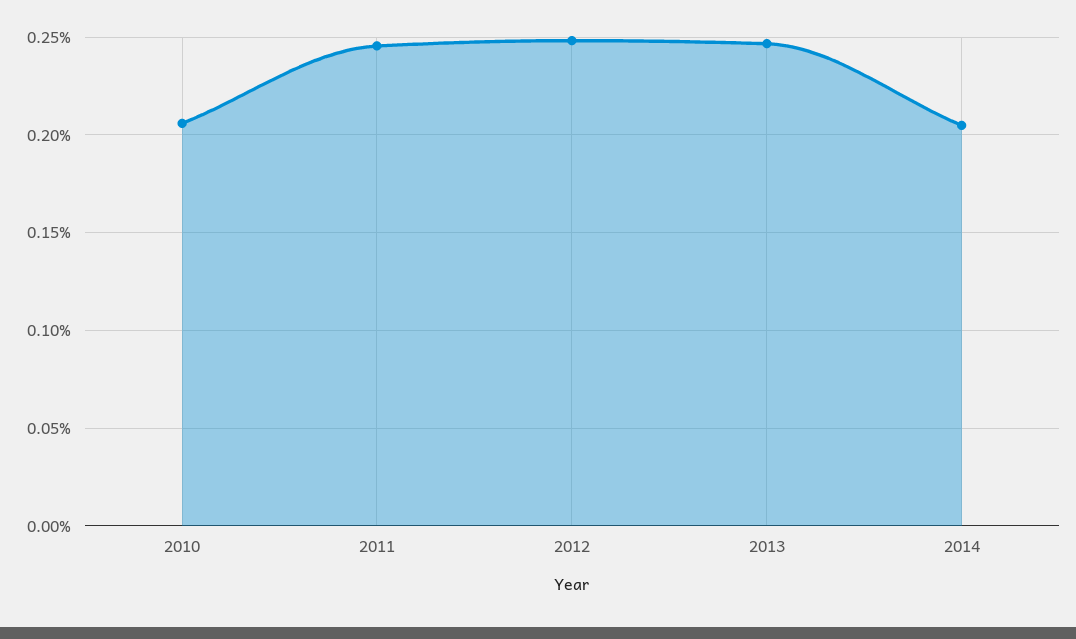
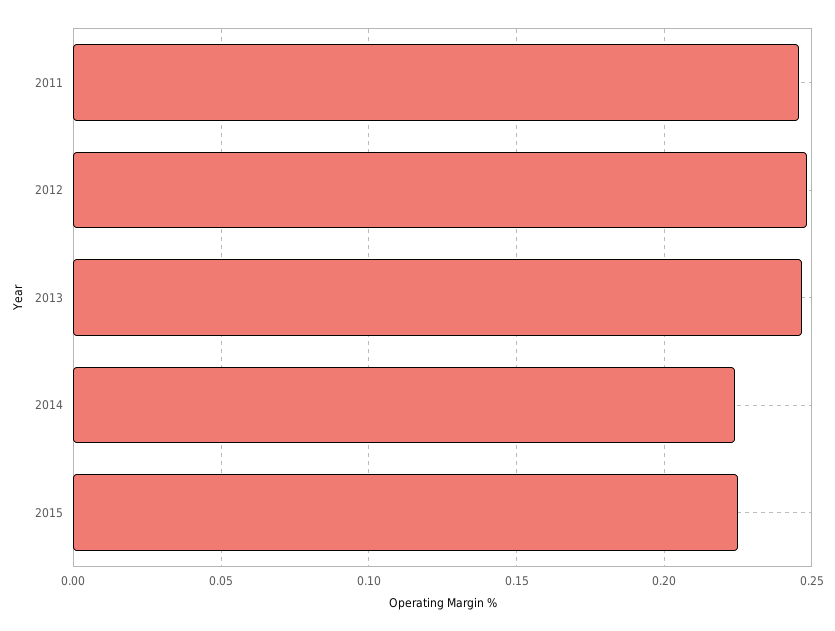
2010: 0.205 -> none
2014: 0.205 -> 0.225
2015: none -> 0.225

